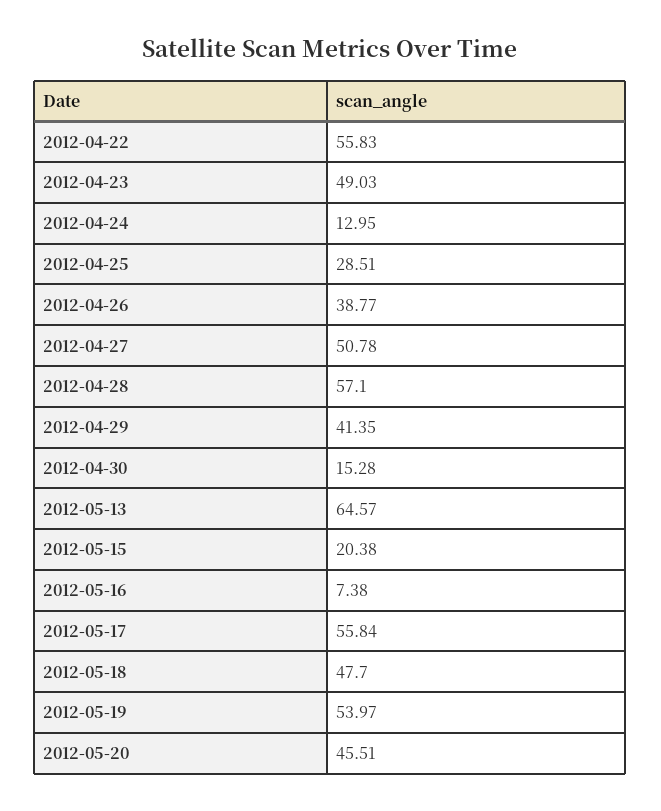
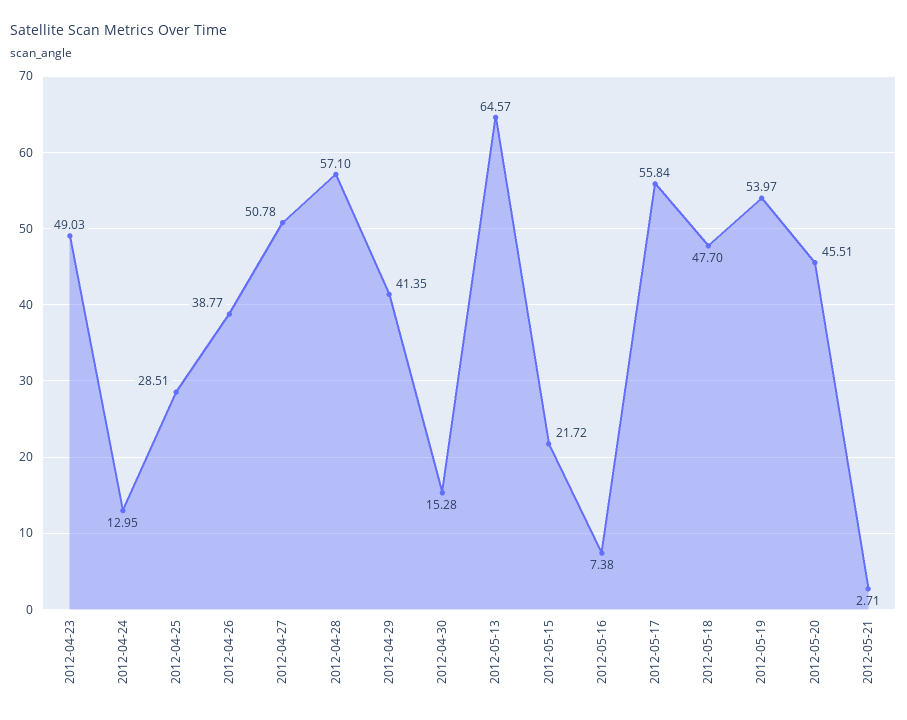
2012-04-22: 55.83 -> none
2012-05-15: 20.38 -> 21.72
2012-05-21: none -> 2.71

